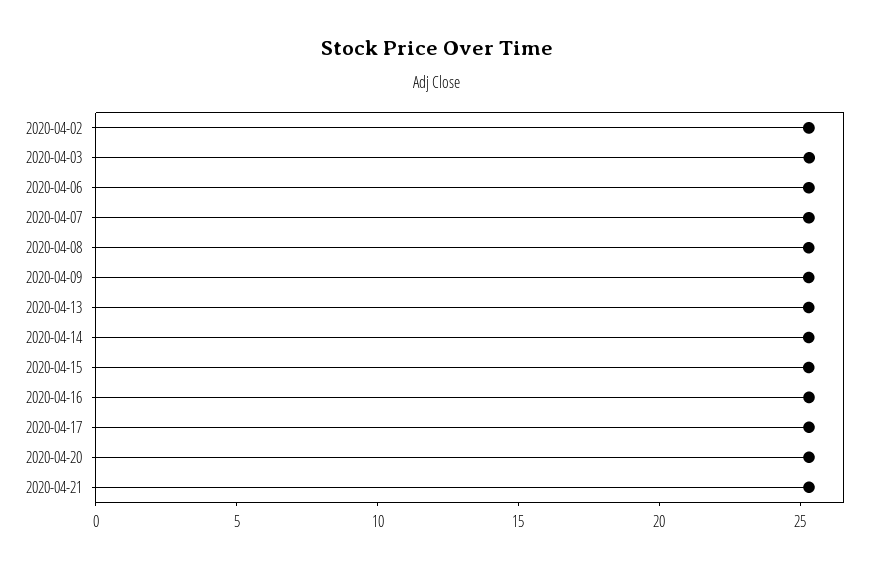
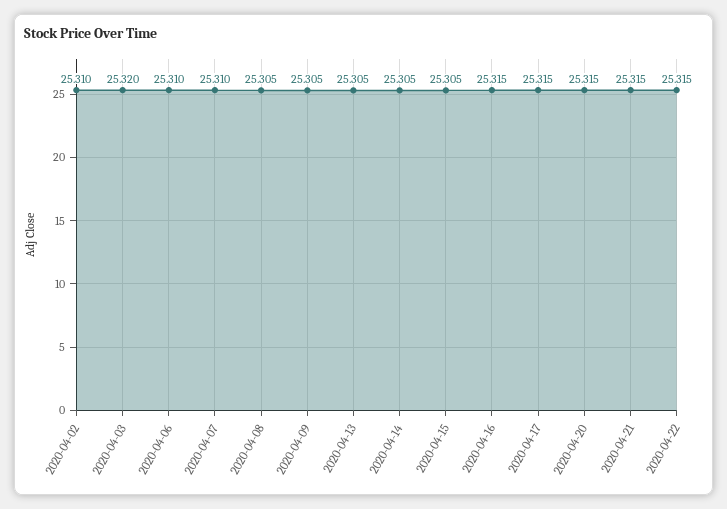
2020-04-22: none -> 25.315

